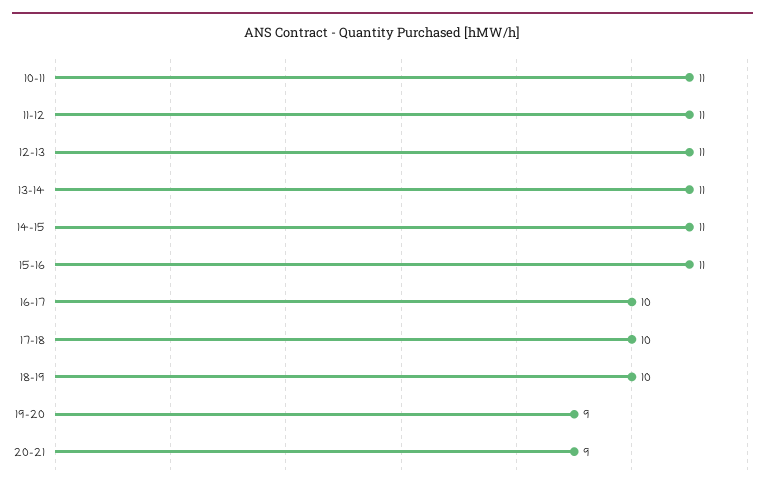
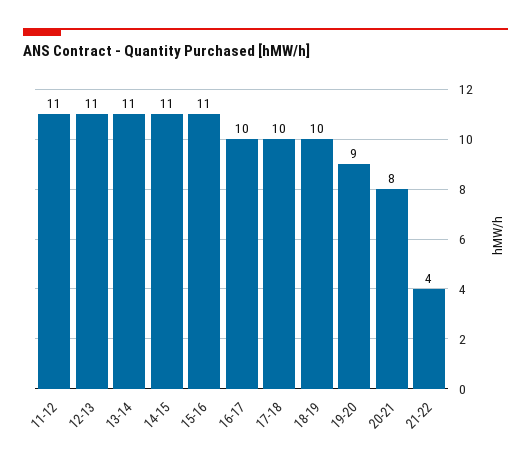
10-11: 11 -> none
20-21: 9 -> 8
21-22: none -> 4

